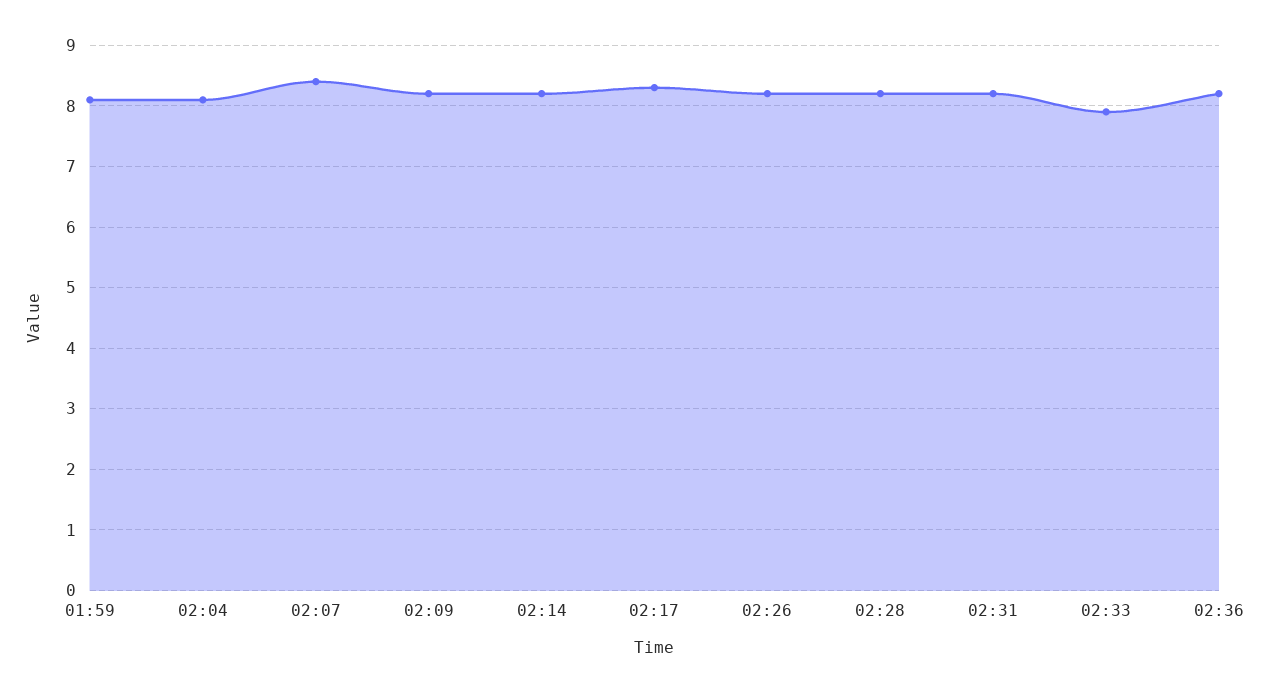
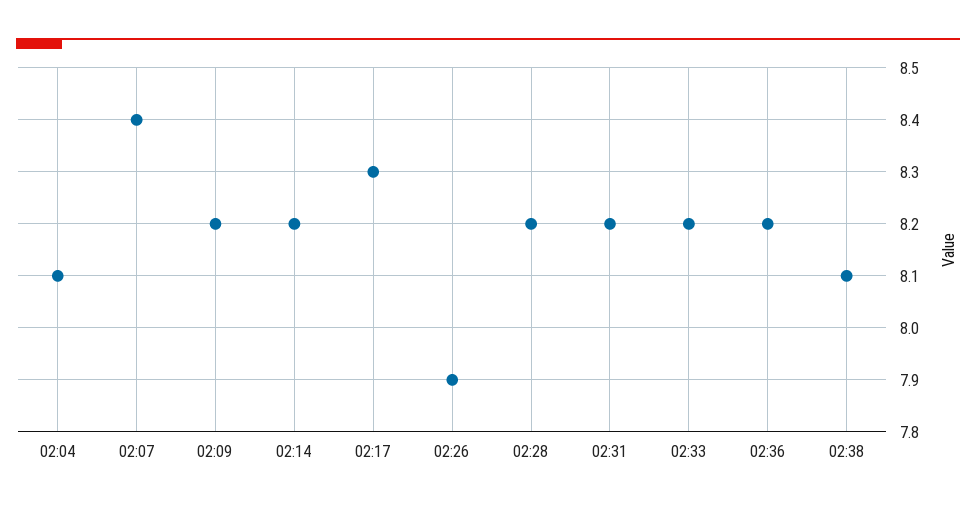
01:59: 8.1 -> none
02:26: 8.2 -> 7.9
02:33: 7.9 -> 8.2
02:38: none -> 8.1

